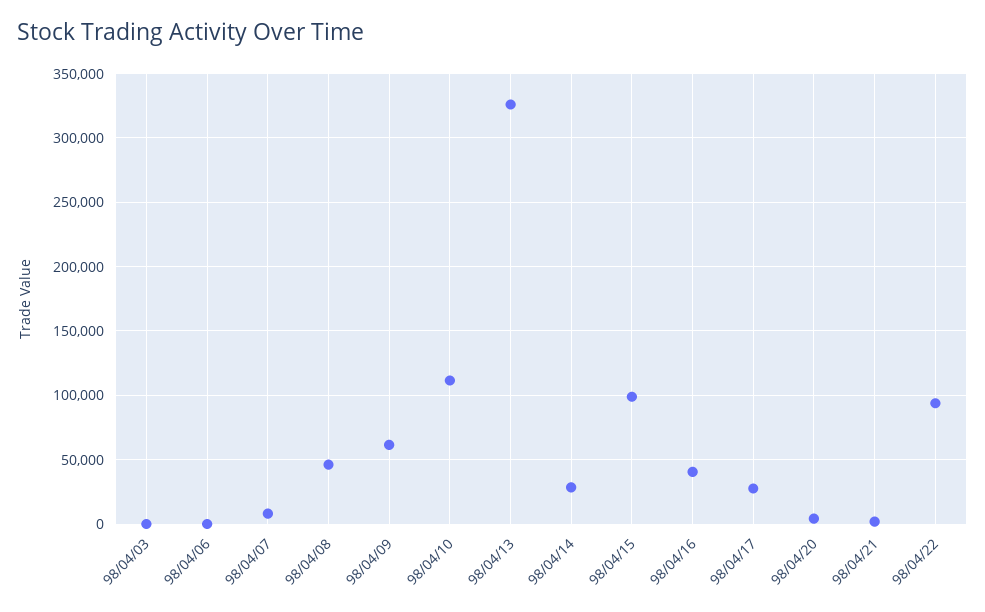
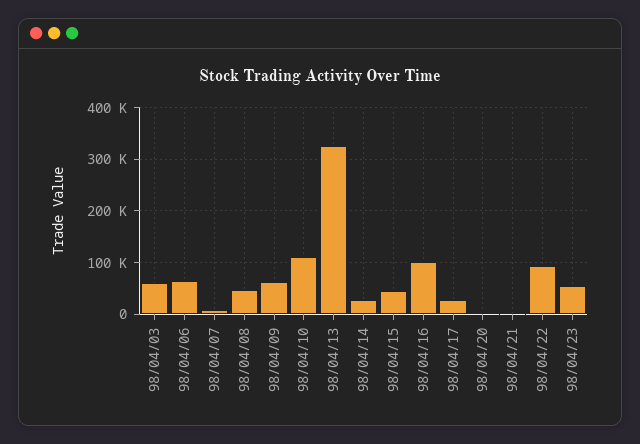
98/04/03: 0 -> 60000
98/04/06: 0 -> 60000
98/04/15: 100000 -> 40000
98/04/16: 40000 -> 100000
98/04/23: none -> 60000

